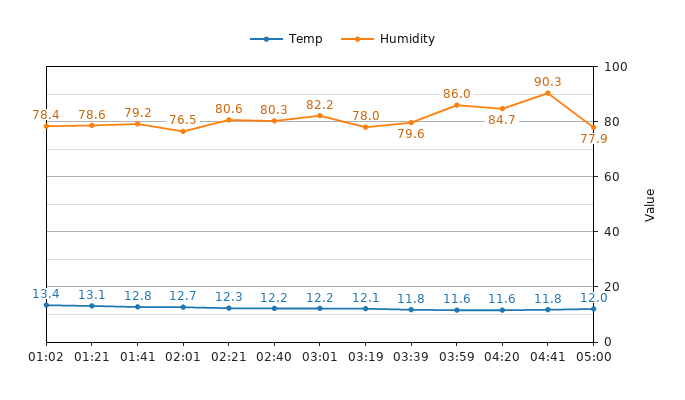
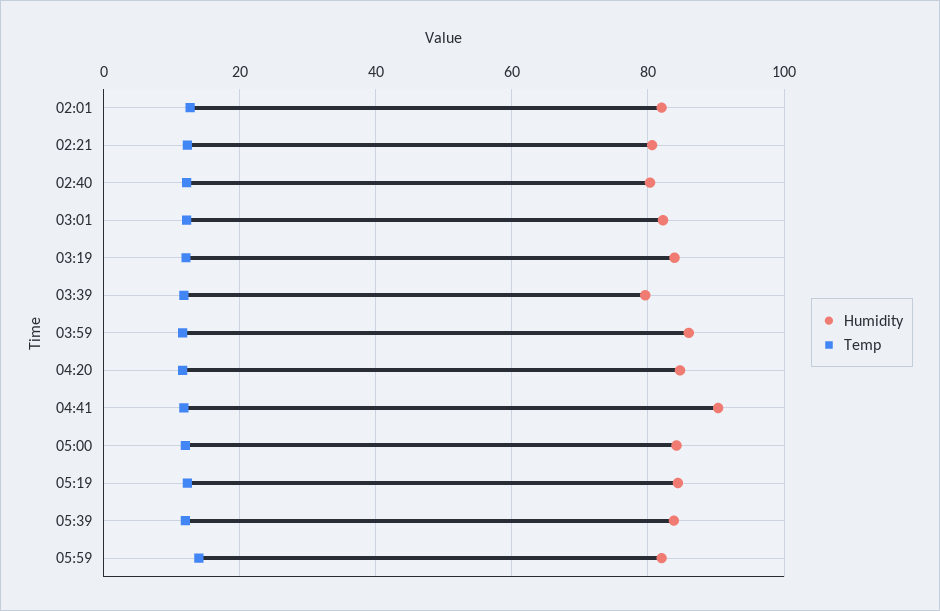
Temp, 01:02: 13.4 -> none
Humidity, 01:02: 78.4 -> none
Temp, 01:21: 13.1 -> none
Humidity, 01:21: 78.6 -> none
Temp, 01:41: 12.8 -> none
Humidity, 01:41: 79.2 -> none
Humidity, 02:01: 76.5 -> 82
Humidity, 03:19: 78 -> 84
Humidity, 05:00: 77.9 -> 84
Humidity, 05:19: none -> 84
Temp, 05:19: none -> 12
Humidity, 05:39: none -> 84
Temp, 05:39: none -> 12
Humidity, 05:59: none -> 82
Temp, 05:59: none -> 14

